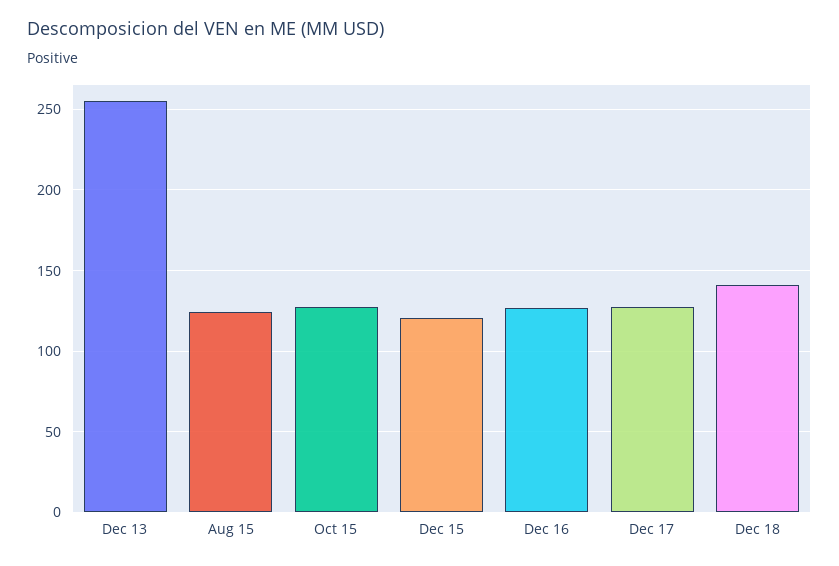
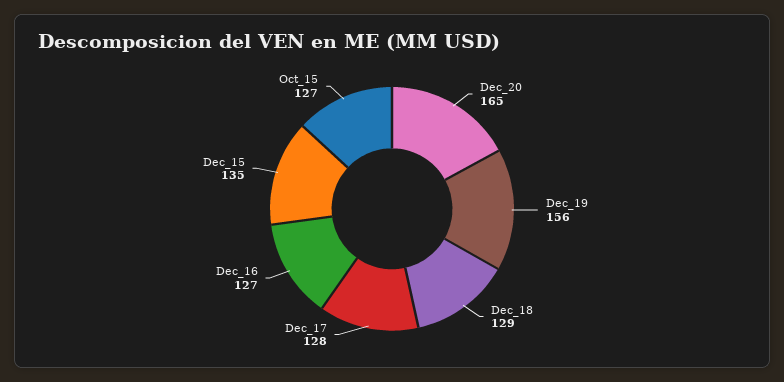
Dec 13: 255 -> none
Aug 15: 125 -> none
Dec 15: 120 -> 135
Dec 18: 140 -> 129
Dec_20: none -> 165
Dec_19: none -> 156

